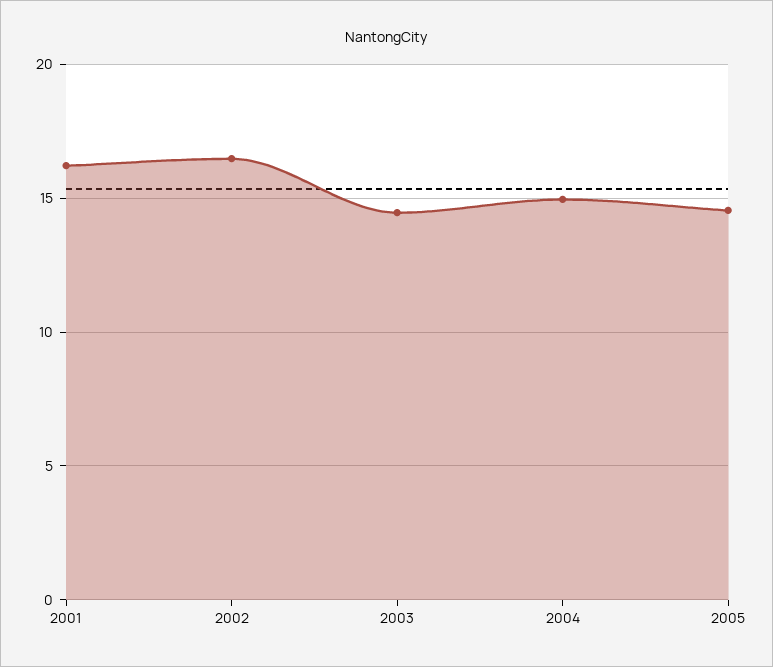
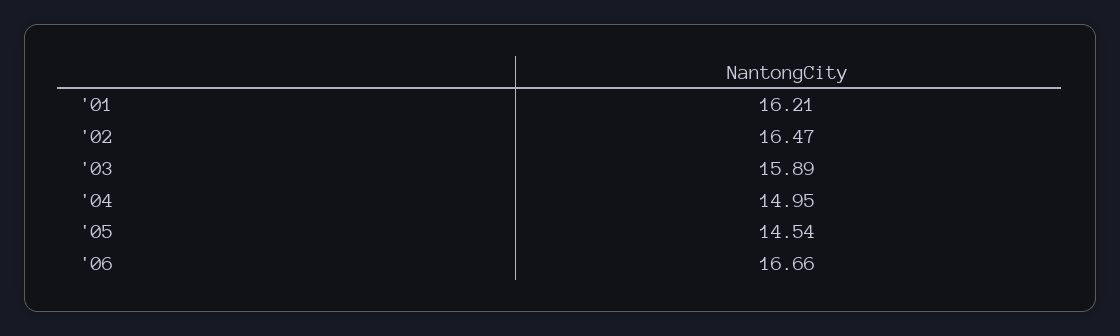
2003: 14.5 -> 15.89
'06: none -> 16.66

